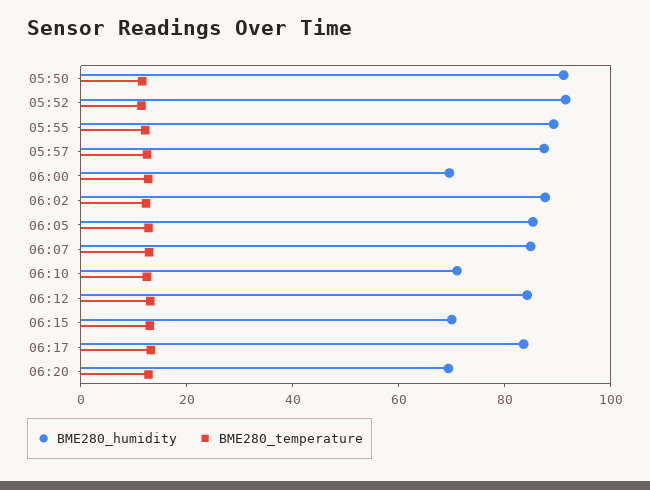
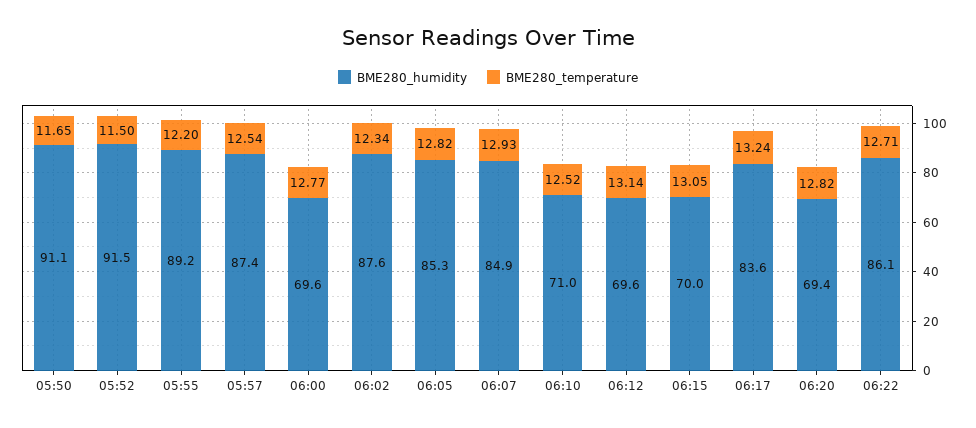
BME280_humidity, 06:12: 85 -> 69.6
BME280_humidity, 06:22: none -> 86.1
BME280_temperature, 06:22: none -> 12.71

